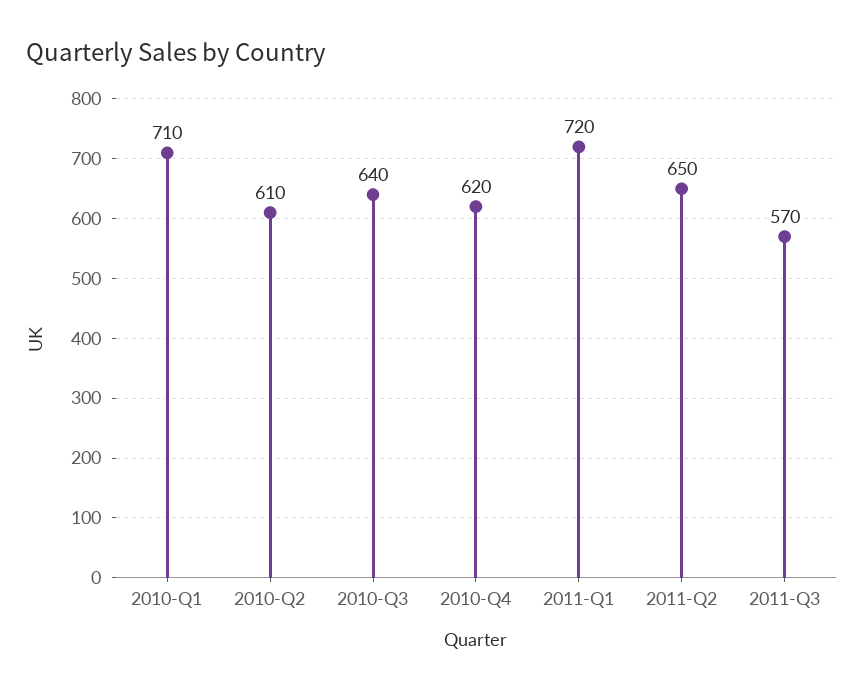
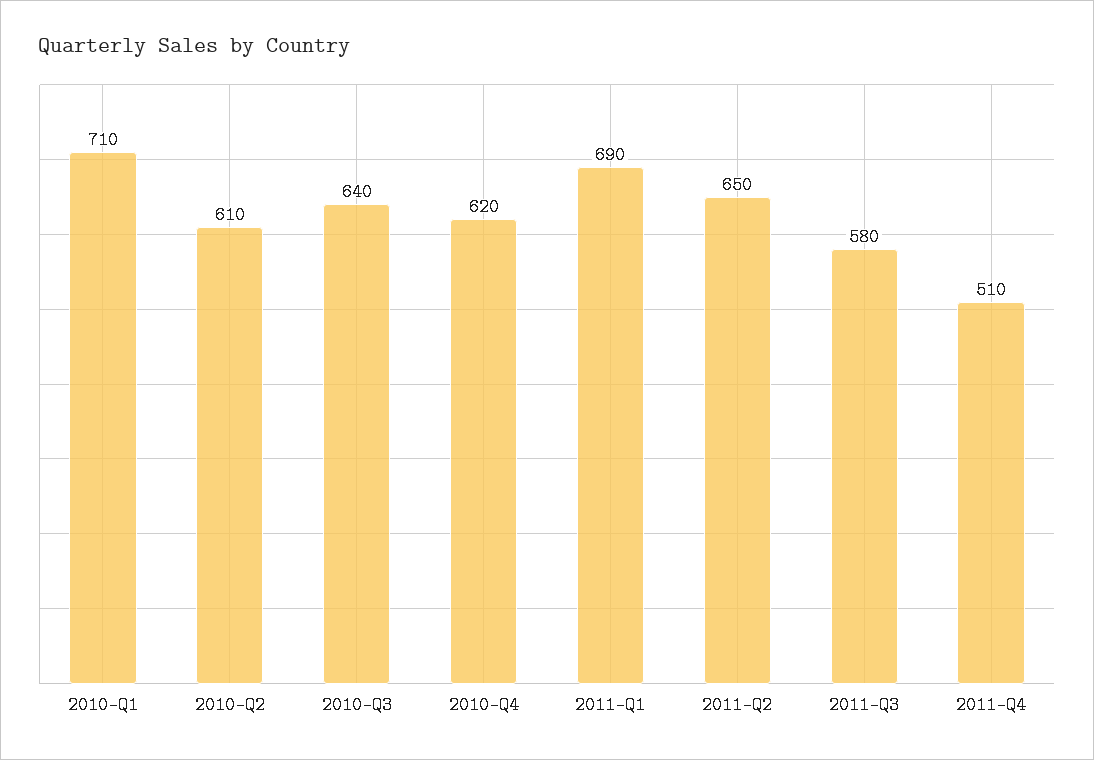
2011-Q1: 720 -> 690
2011-Q3: 570 -> 580
2011-Q4: none -> 510

